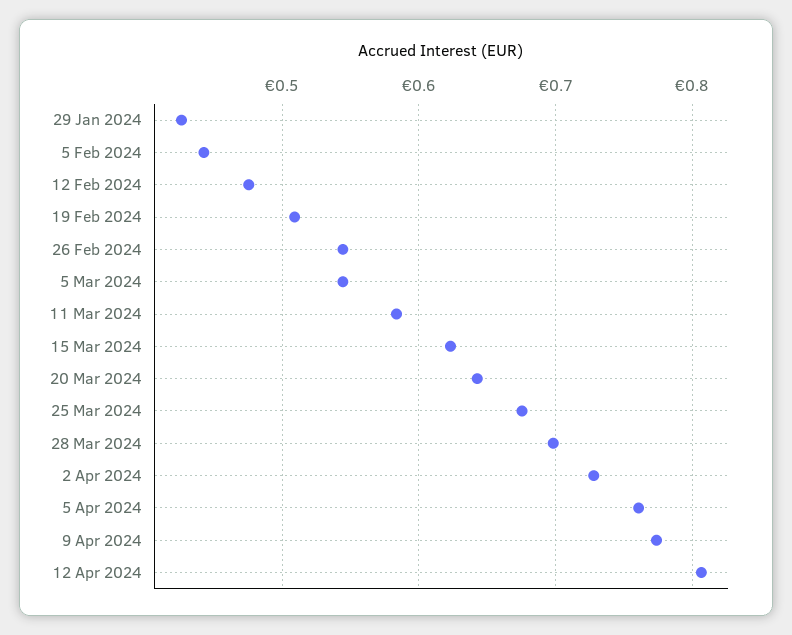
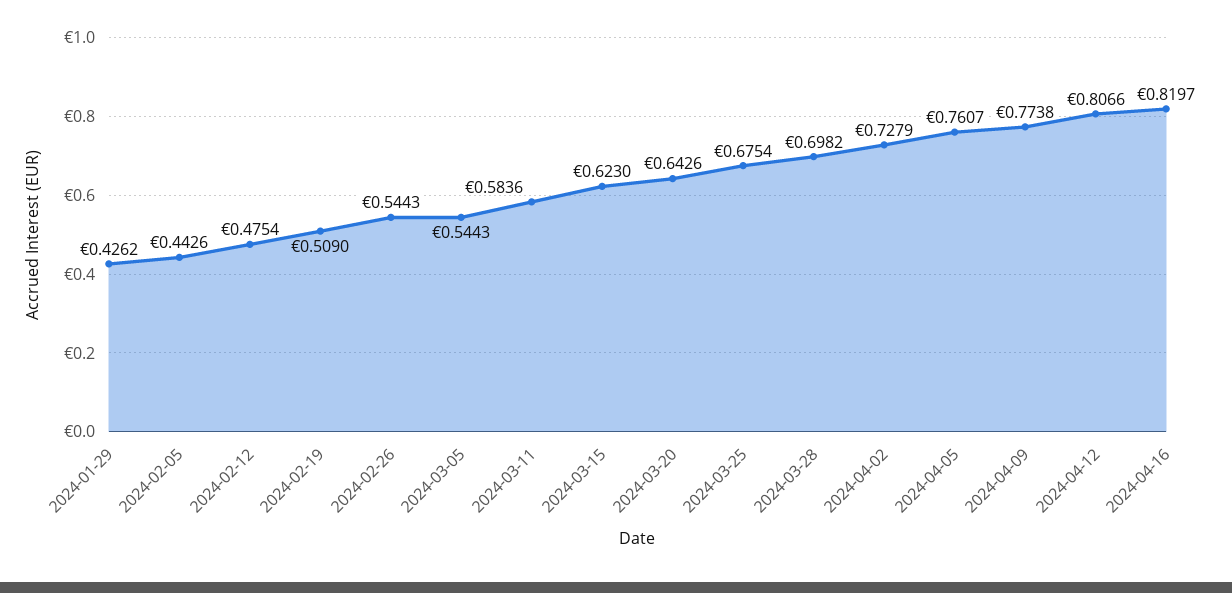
2024-04-16: none -> 0.8197

